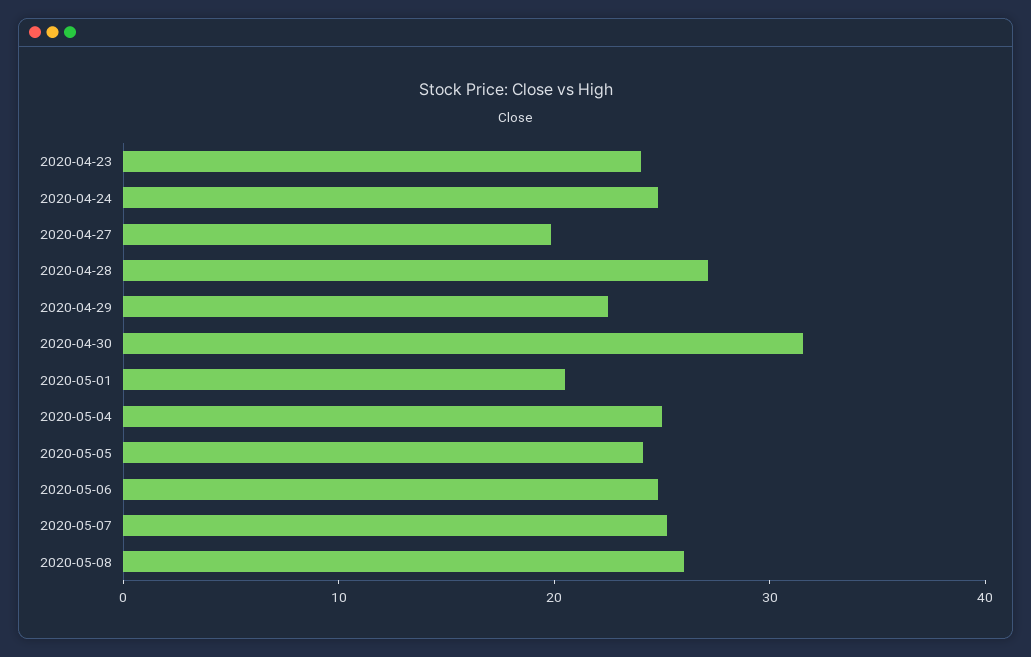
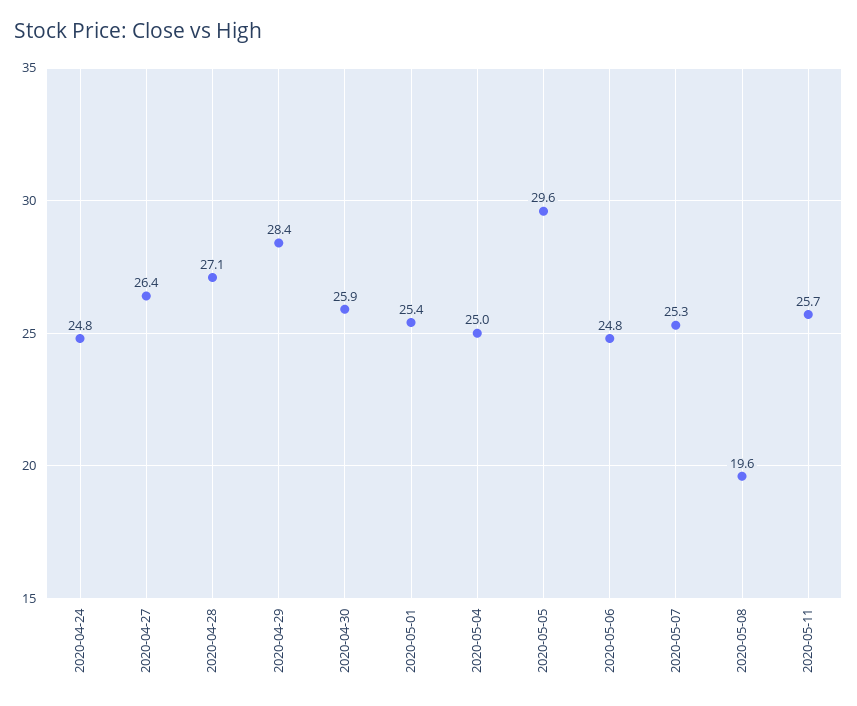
2020-04-23: 24 -> none
2020-04-27: 20 -> 26.4
2020-04-29: 22 -> 28.4
2020-04-30: 32 -> 25.9
2020-05-01: 20 -> 25.4
2020-05-05: 24 -> 29.6
2020-05-08: 26 -> 19.6
2020-05-11: none -> 25.7

